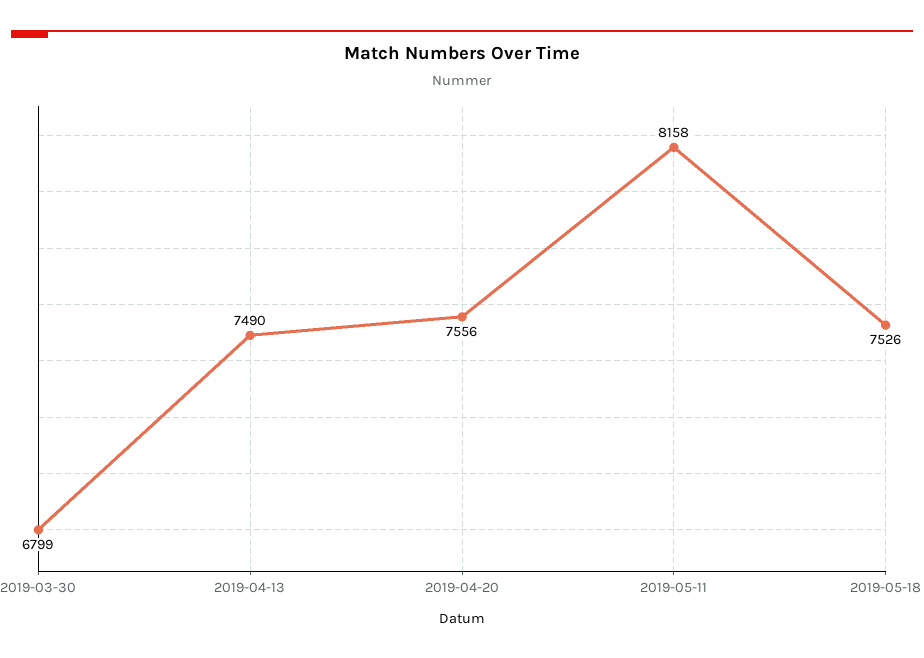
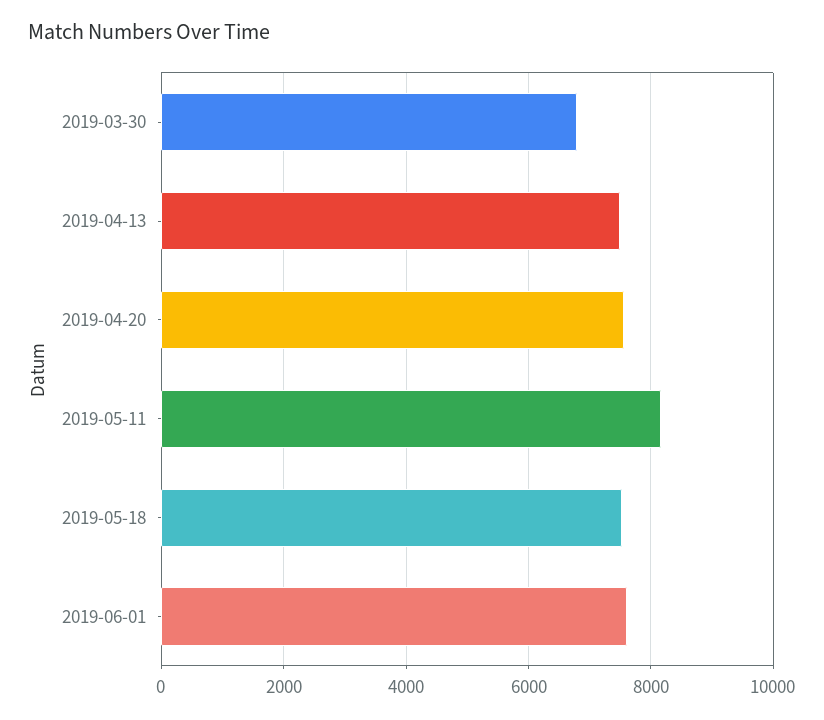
2019-06-01: none -> 7600

